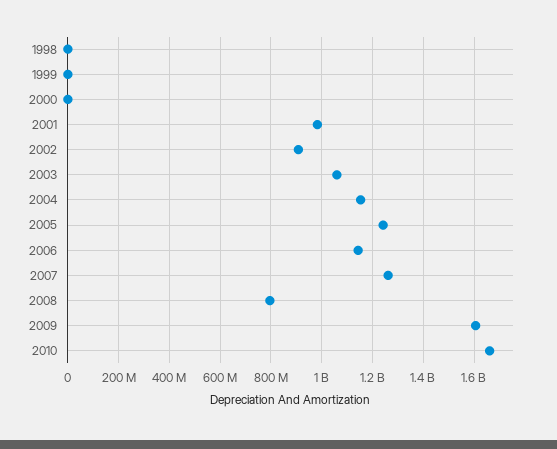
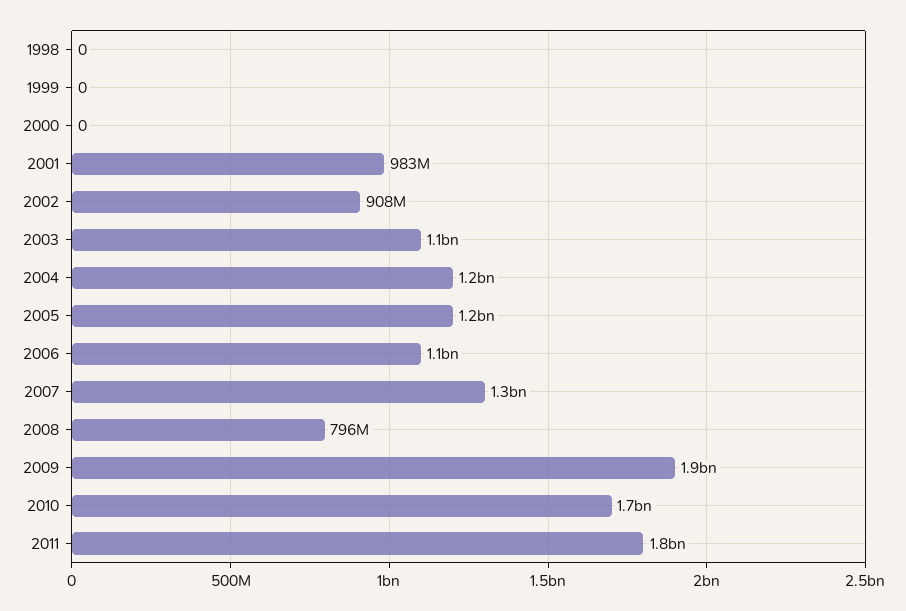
2009: 1600000000 -> 1900000000
2011: none -> 1800000000

